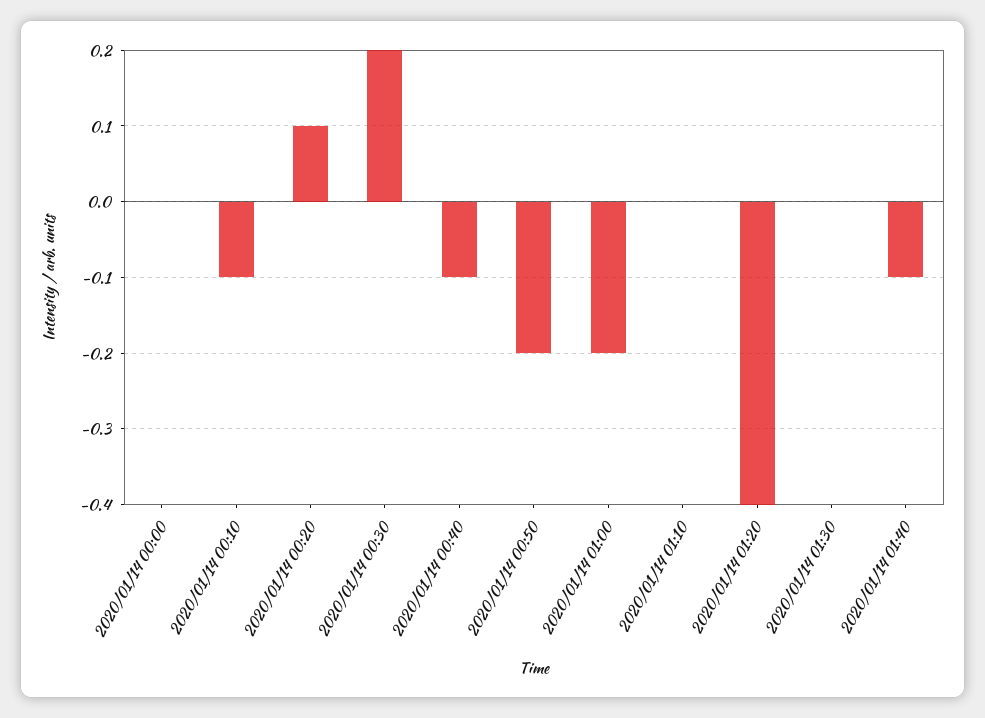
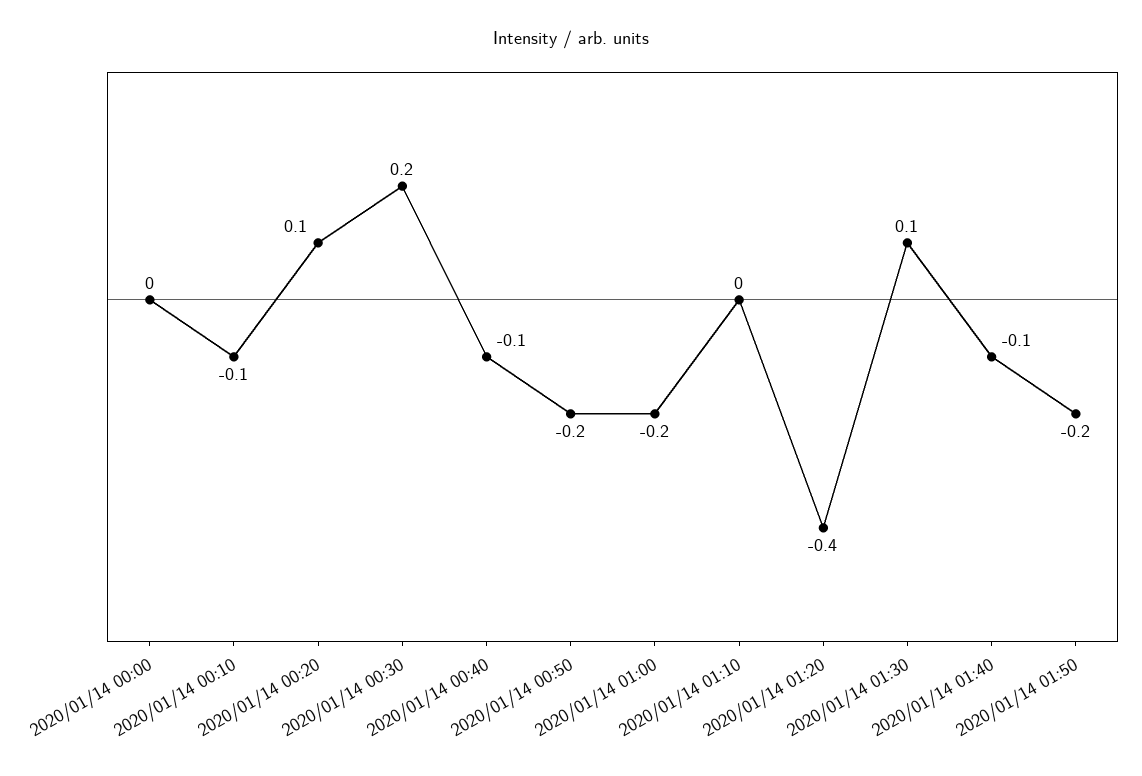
2020/01/14 01:30: 0 -> 0.1
2020/01/14 01:50: none -> -0.2

